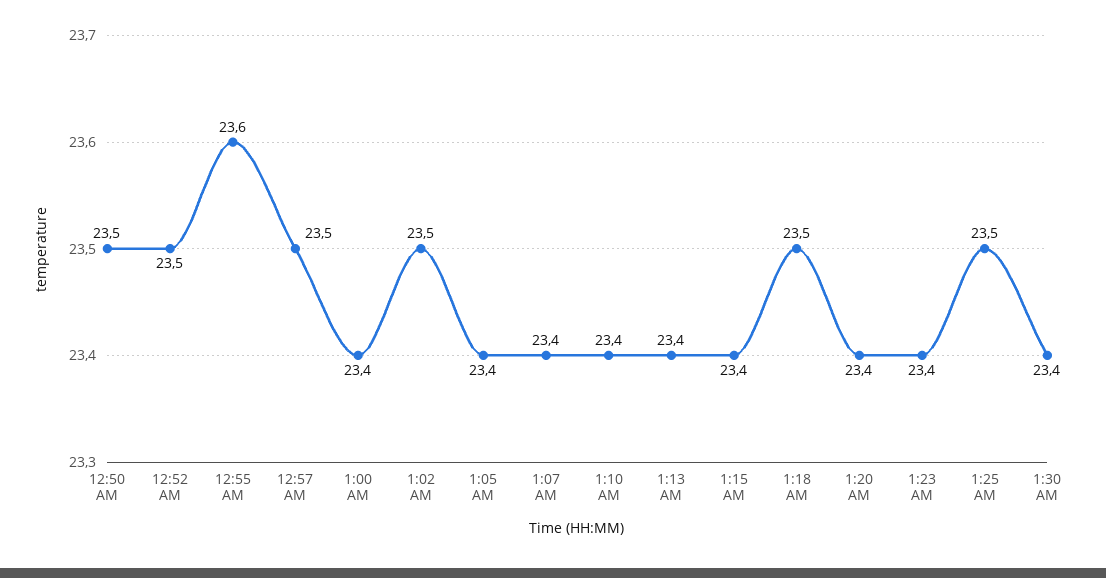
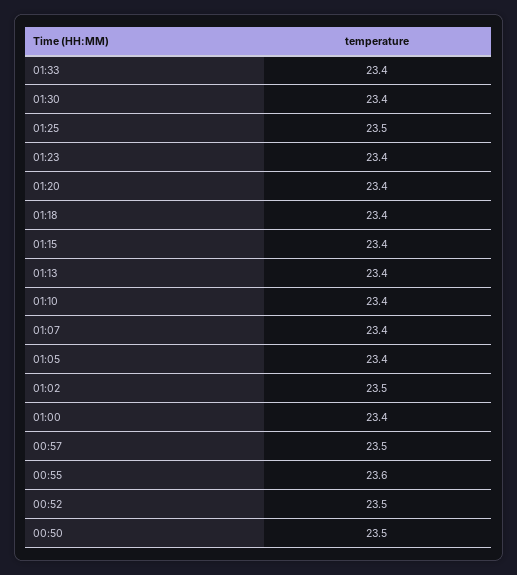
1:18 AM: 23.5 -> 23.4
01:33: none -> 23.4

